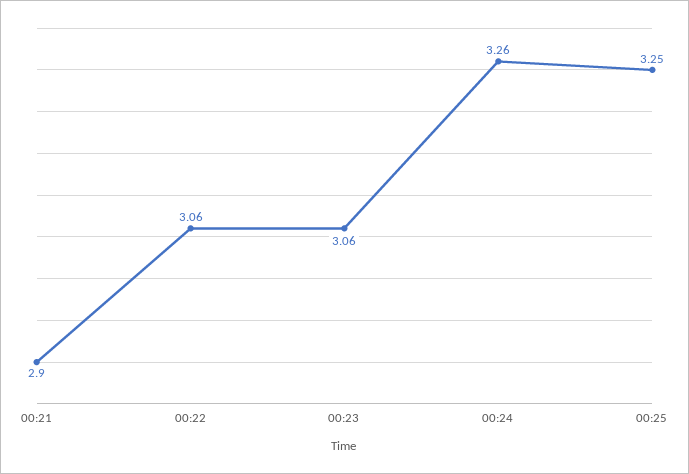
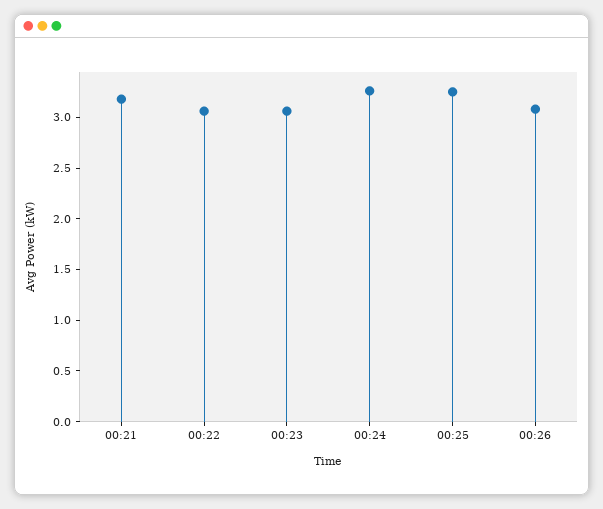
00:21: 2.9 -> 3.2
00:26: none -> 3.1

